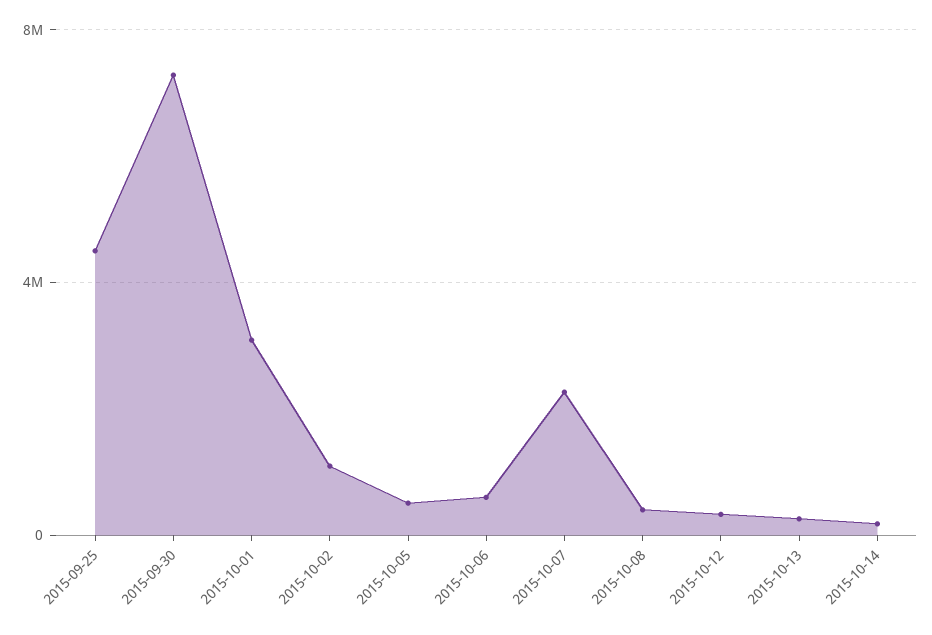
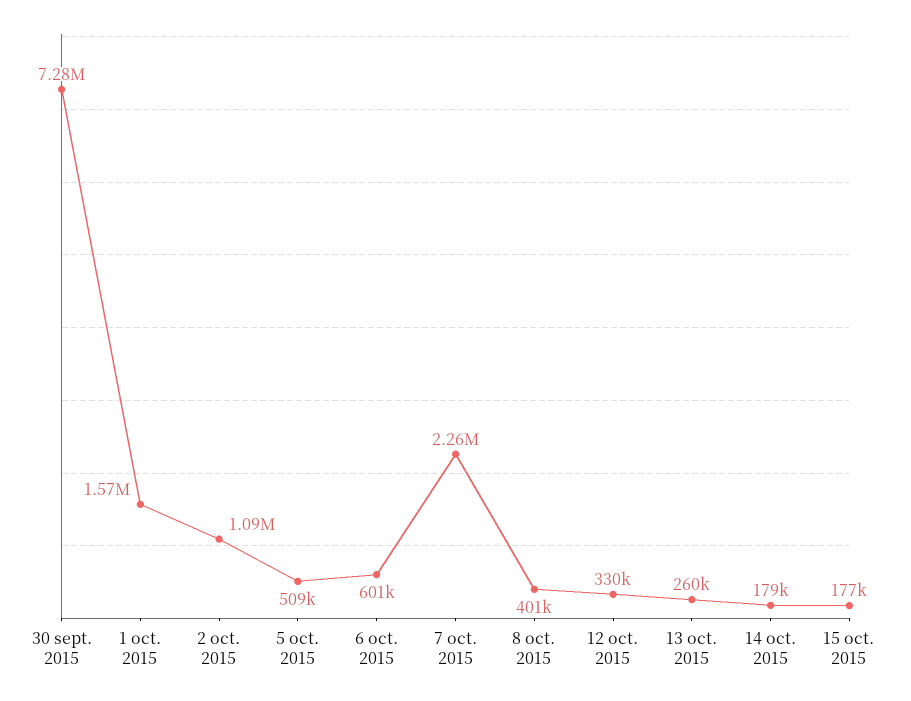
2015-09-25: 4500000 -> none
2015-10-01: 3000000 -> 1570000
15 oct. 2015: none -> 177000

